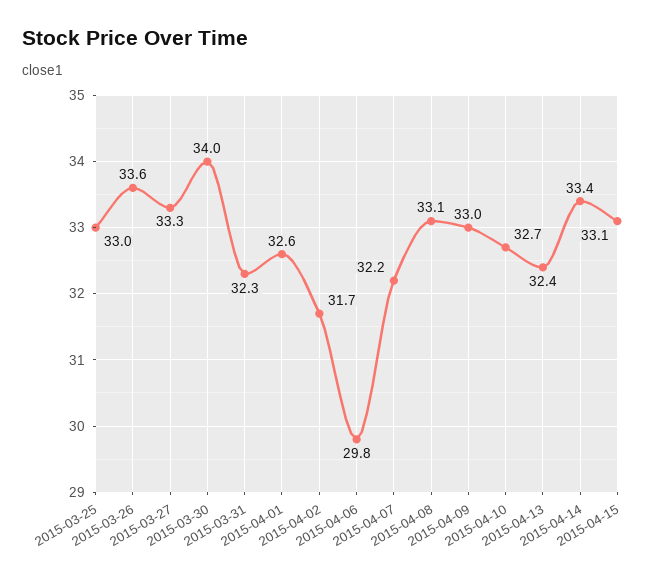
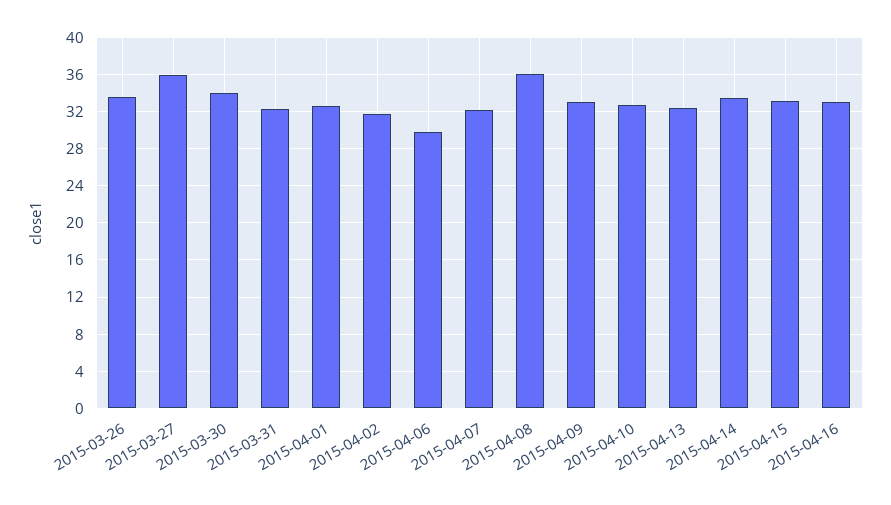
2015-03-25: 33 -> none
2015-03-27: 33.3 -> 36
2015-04-08: 33.1 -> 36
2015-04-16: none -> 33

